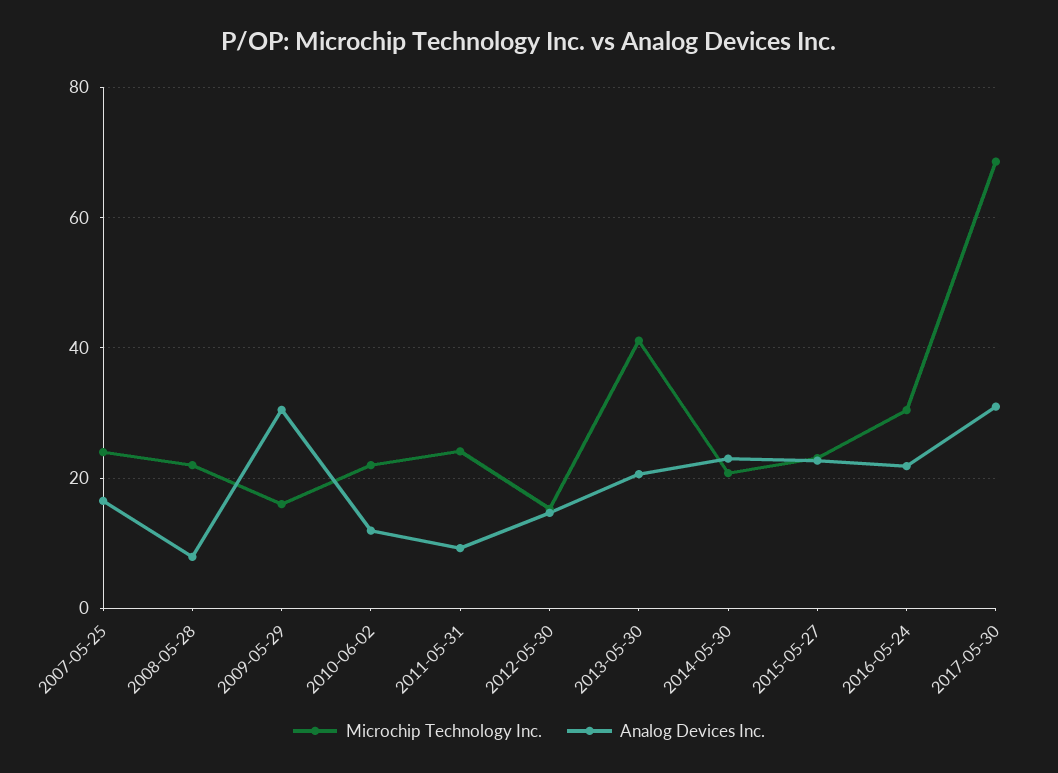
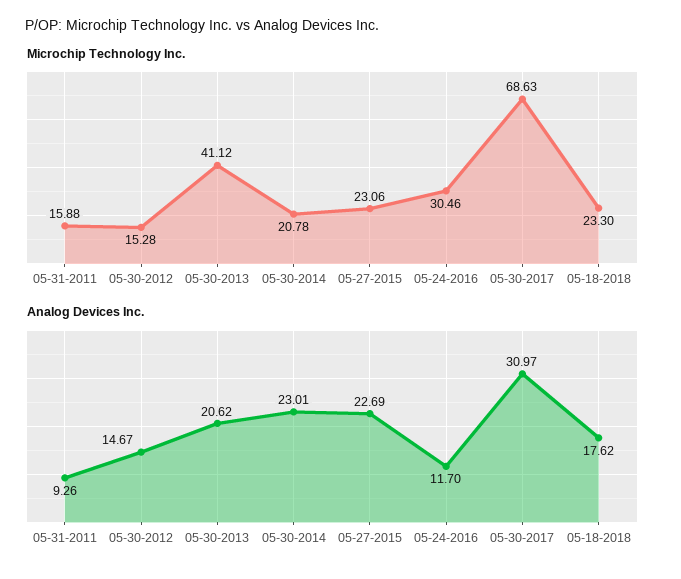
Microchip Technology Inc., 2007-05-25: 24 -> none
Analog Devices Inc., 2007-05-25: 16 -> none
Microchip Technology Inc., 2008-05-28: 22 -> none
Analog Devices Inc., 2008-05-28: 8 -> none
Microchip Technology Inc., 2009-05-29: 16 -> none
Analog Devices Inc., 2009-05-29: 30 -> none
Microchip Technology Inc., 2010-06-02: 22 -> none
Analog Devices Inc., 2010-06-02: 12 -> none
Microchip Technology Inc., 2011-05-31: 24 -> 15.88
Analog Devices Inc., 2016-05-24: 22 -> 11.7
Microchip Technology Inc., 05-18-2018: none -> 23.3
Analog Devices Inc., 05-18-2018: none -> 17.62

